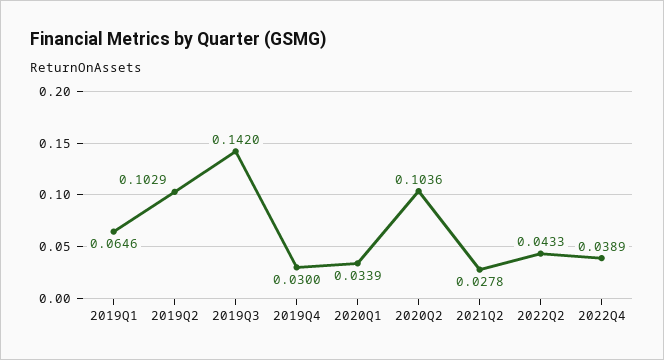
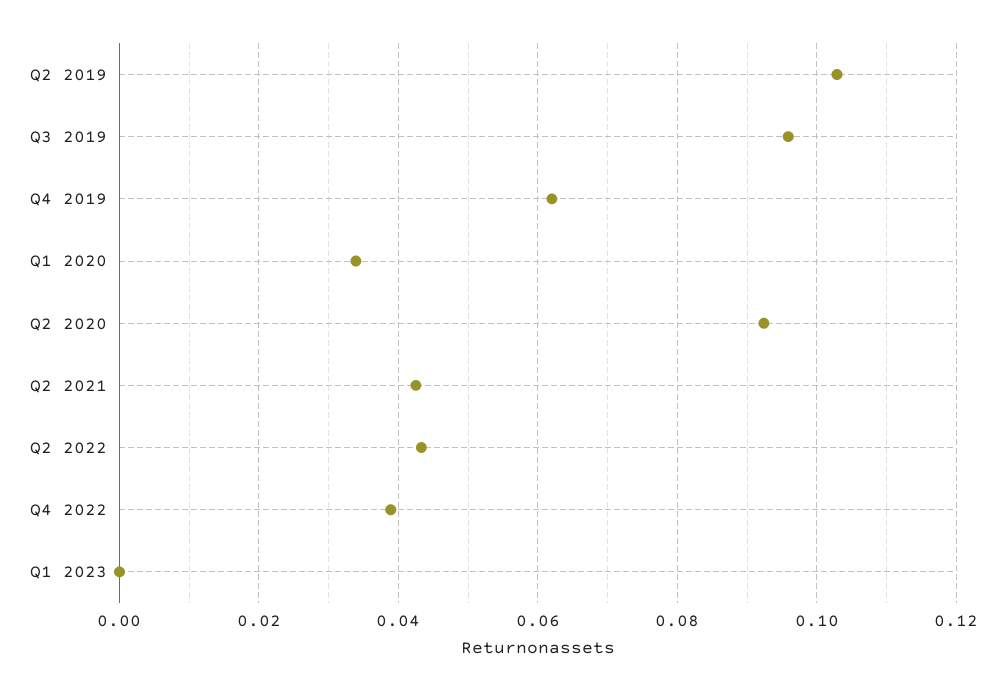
2019Q1: 0.0646 -> none
2019Q3: 0.142 -> 0.096
2019Q4: 0.03 -> 0.062
2020Q2: 0.1036 -> 0.092
2021Q2: 0.0278 -> 0.042
Q1 2023: none -> 0

